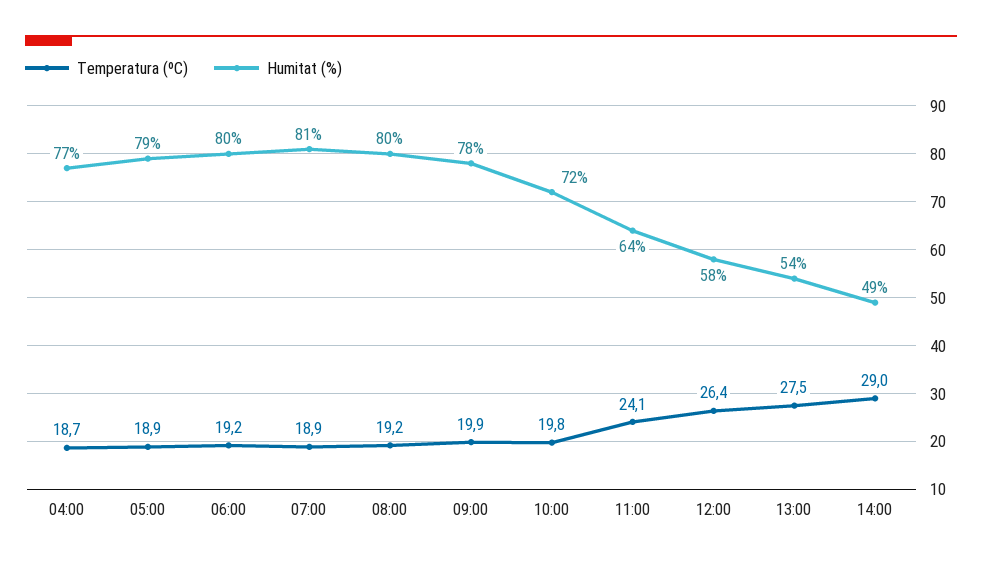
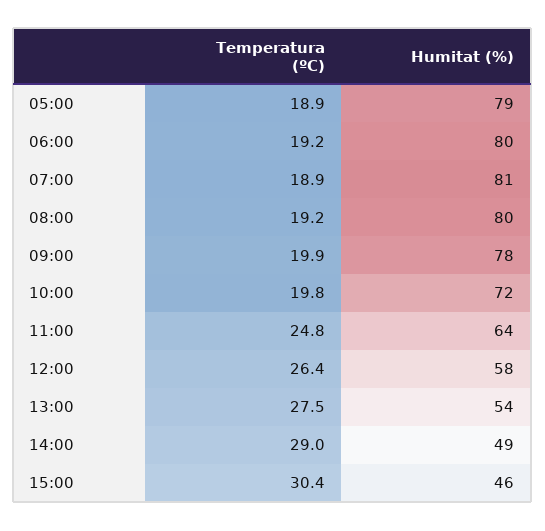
Temperatura (ºC), 04:00: 18.7 -> none
Humitat (%), 04:00: 77 -> none
Temperatura (ºC), 11:00: 24.1 -> 24.8
Temperatura (ºC), 15:00: none -> 30.4
Humitat (%), 15:00: none -> 46

